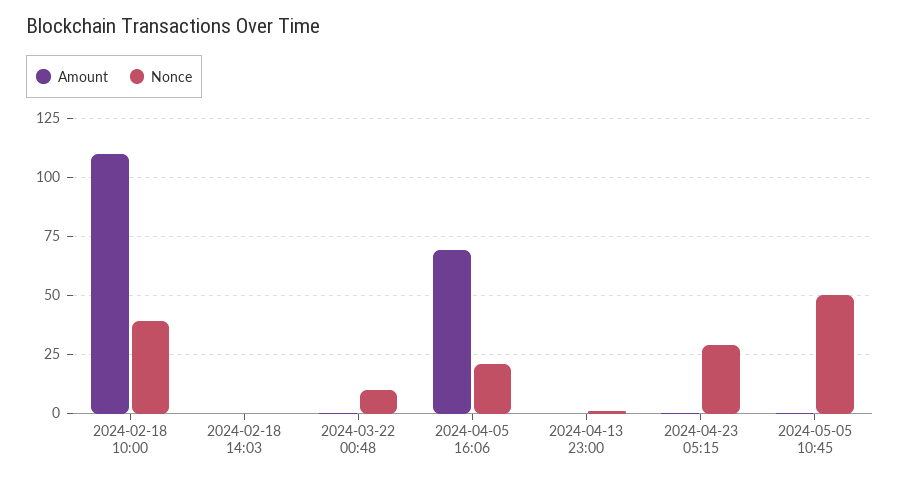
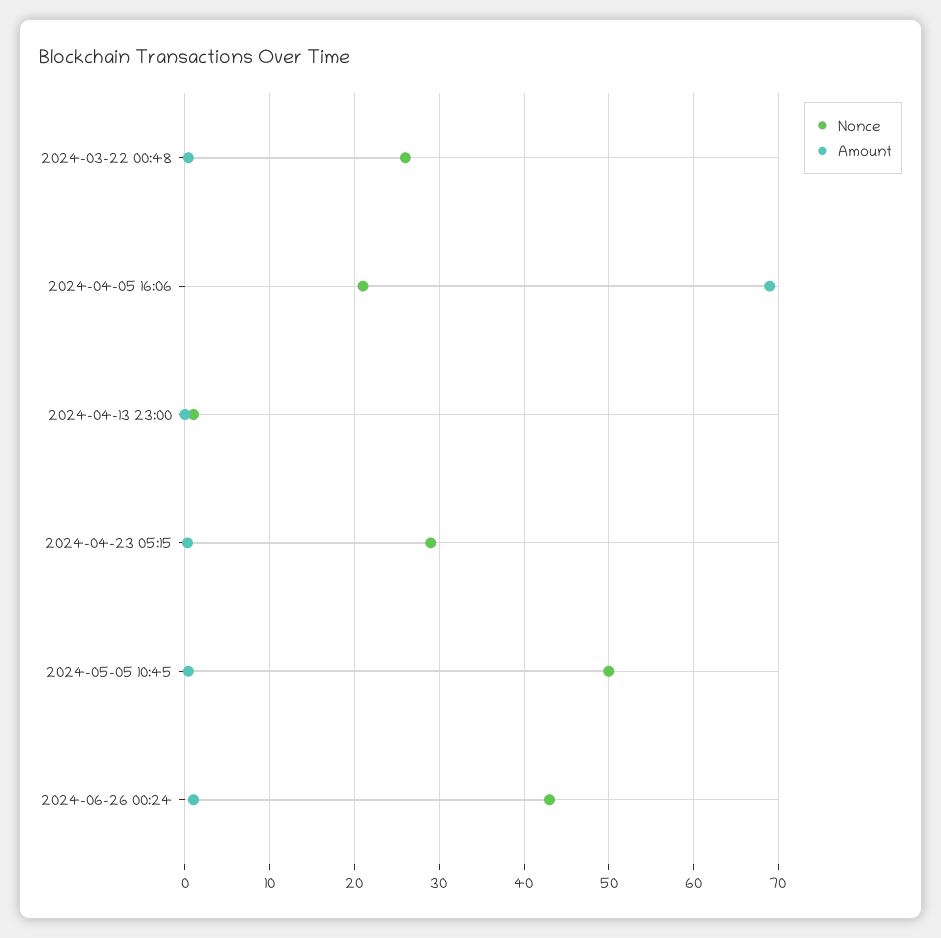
Amount, 2024-02-18 10:00: 110 -> none
Nonce, 2024-02-18 10:00: 40 -> none
Amount, 2024-02-18 14:03: 0 -> none
Nonce, 2024-02-18 14:03: 0 -> none
Nonce, 2024-03-22 00:48: 10 -> 26
Nonce, 2024-06-26 00:24: none -> 43
Amount, 2024-06-26 00:24: none -> 1

